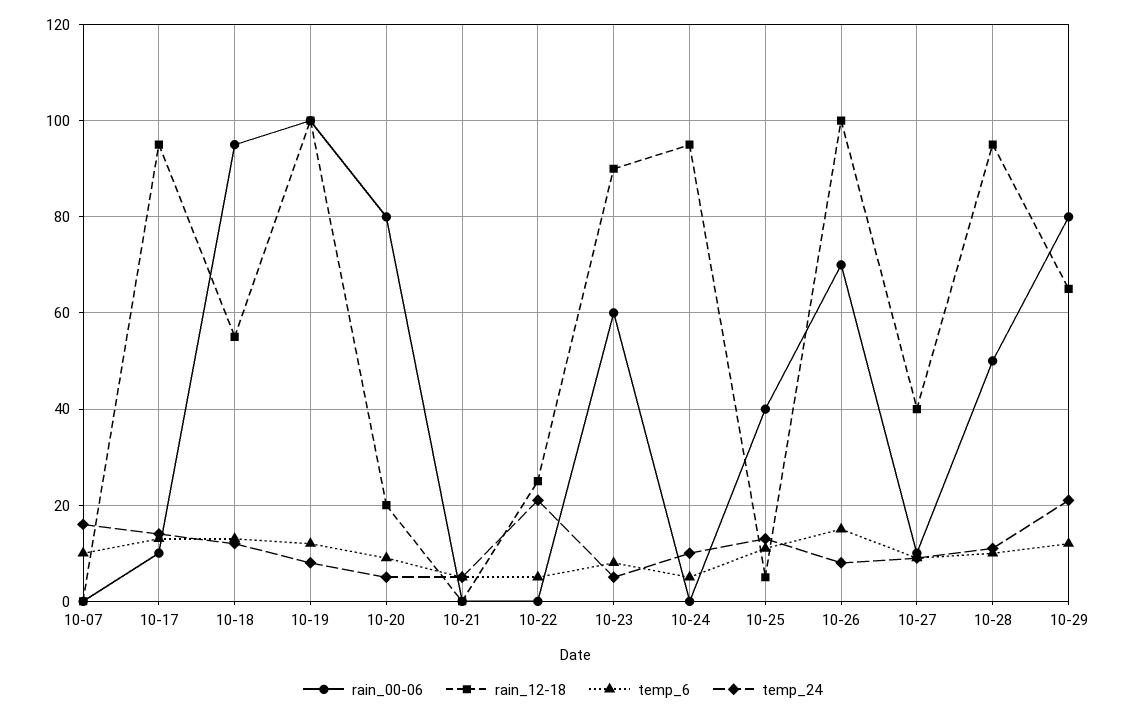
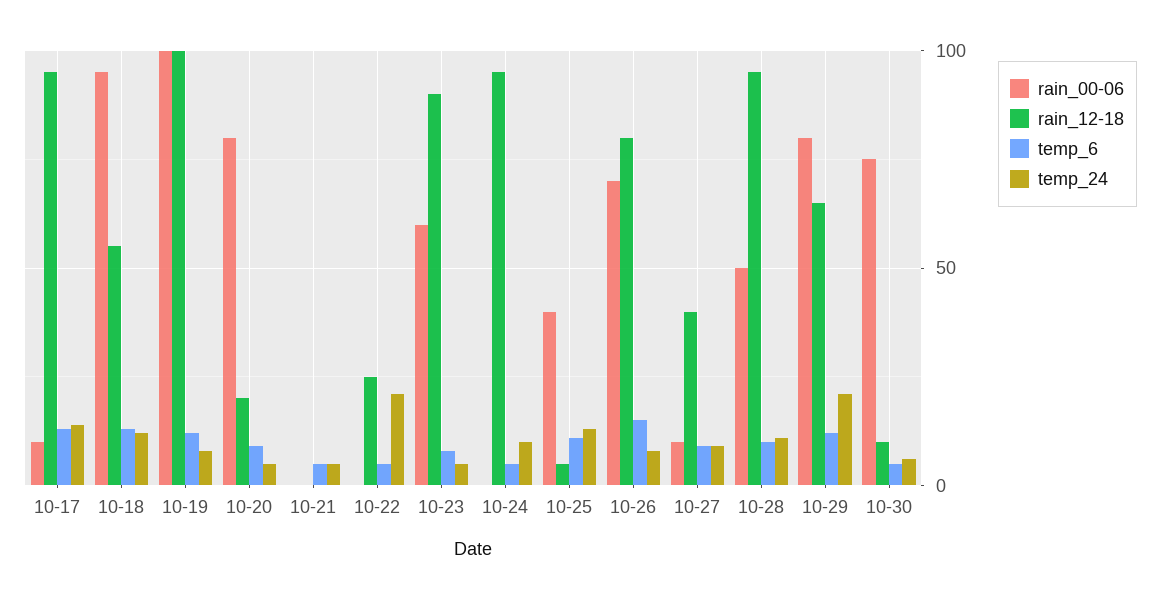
rain_00-06, 10-07: 0 -> none
rain_12-18, 10-07: 0 -> none
temp_6, 10-07: 10 -> none
temp_24, 10-07: 15 -> none
rain_12-18, 10-26: 100 -> 80
rain_00-06, 10-30: none -> 75
rain_12-18, 10-30: none -> 10
temp_6, 10-30: none -> 5
temp_24, 10-30: none -> 5

